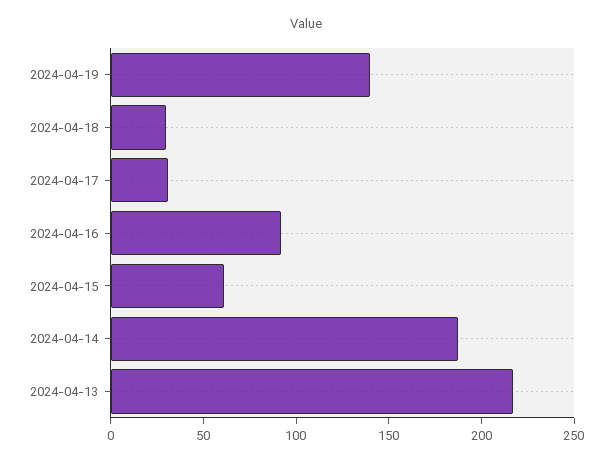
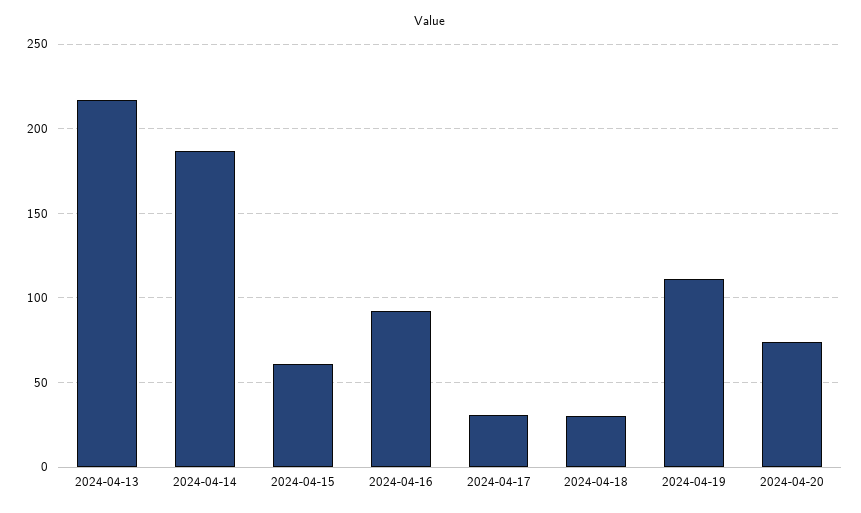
2024-04-19: 140 -> 110
2024-04-20: none -> 75

